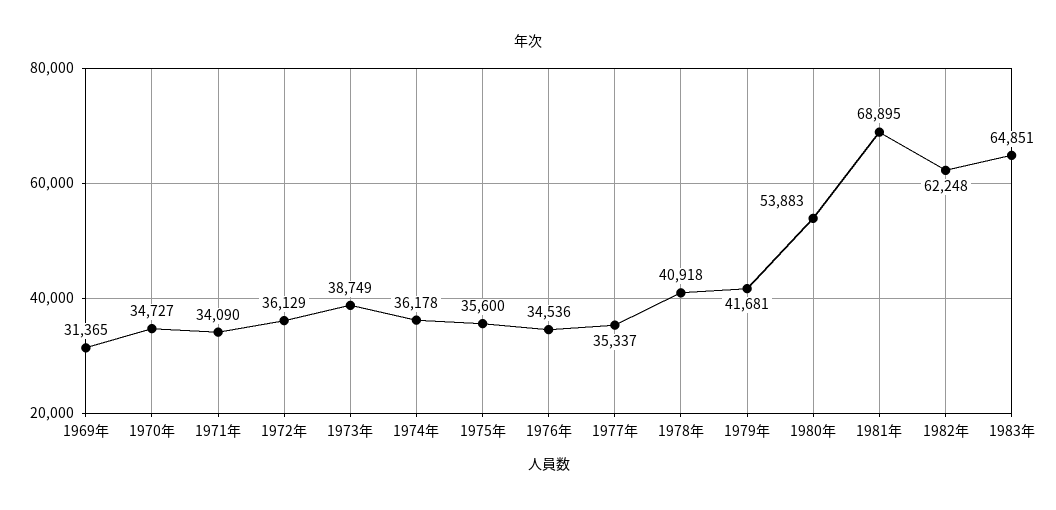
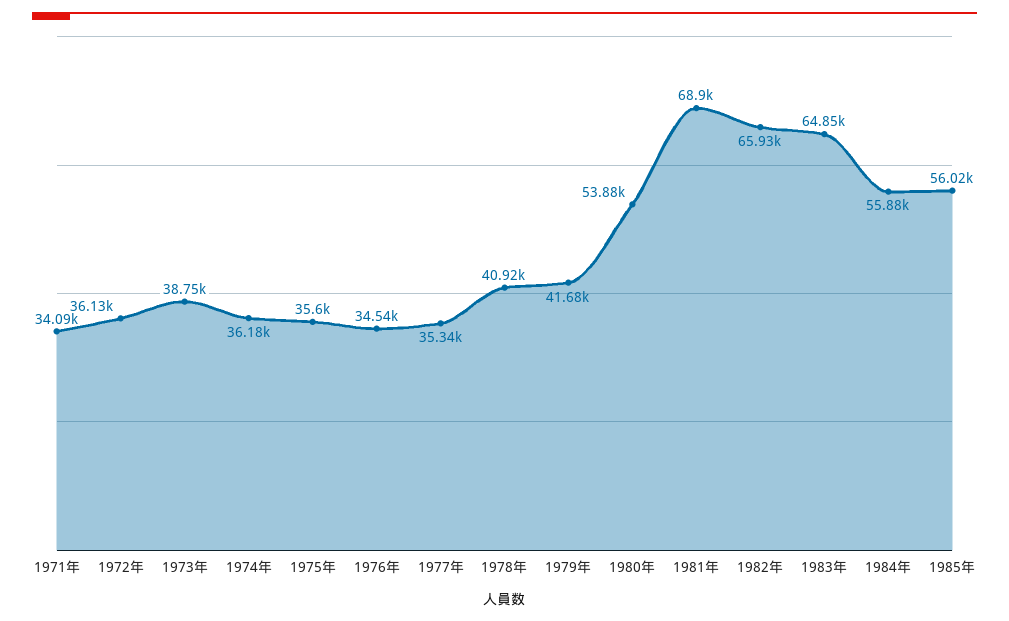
1969年: 31365 -> none
1970年: 34727 -> none
1982年: 62248 -> 65930
1984年: none -> 55880
1985年: none -> 56020

